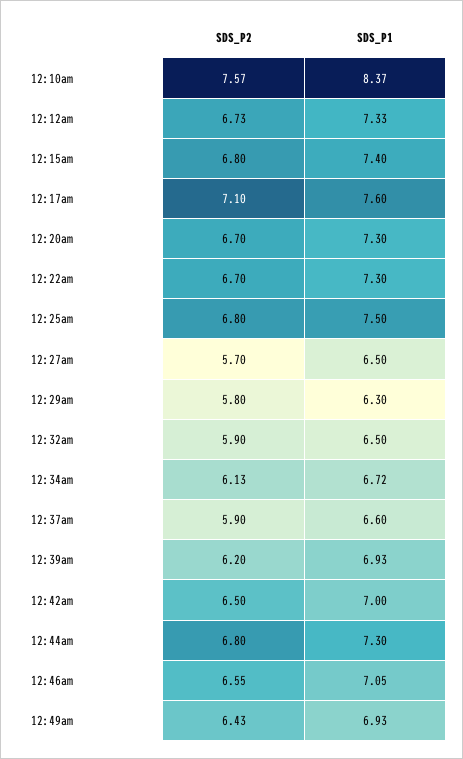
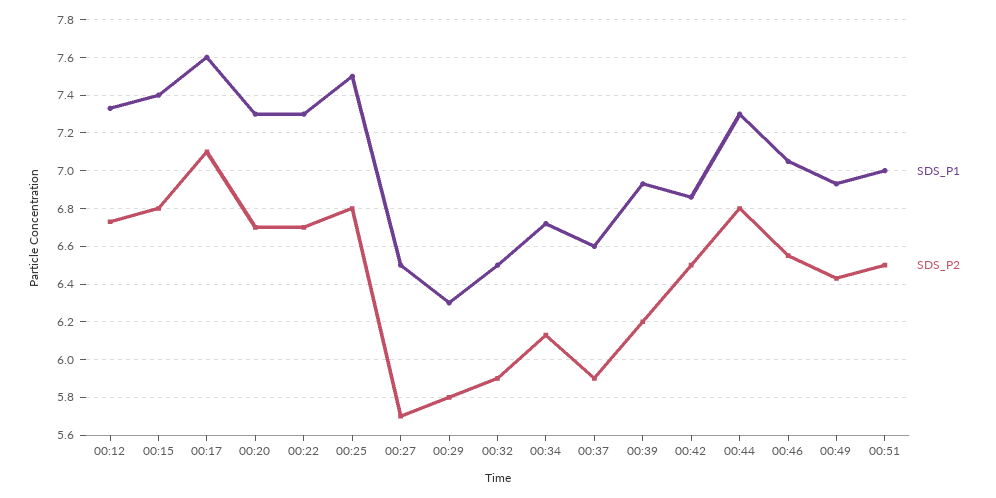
SDS_P2, 12:10am: 7.57 -> none
SDS_P1, 12:10am: 8.37 -> none
SDS_P1, 12:42am: 7 -> 6.85
SDS_P1, 00:51: none -> 7
SDS_P2, 00:51: none -> 6.5

